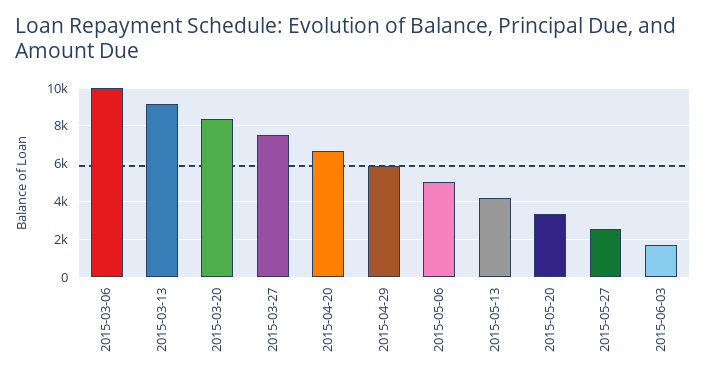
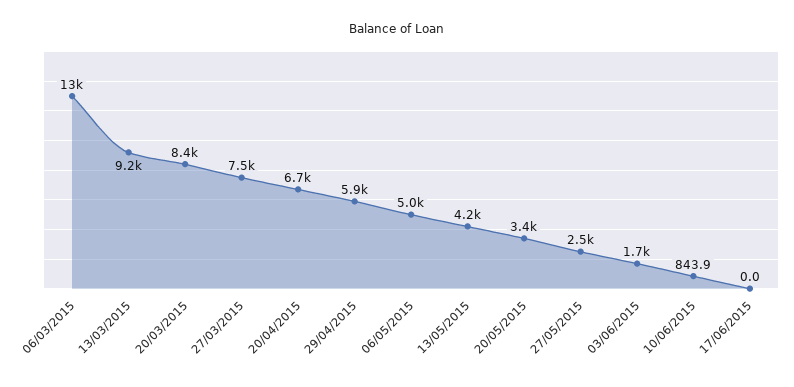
2015-03-06: 10000 -> 13000
10/06/2015: none -> 843.9
17/06/2015: none -> 0

